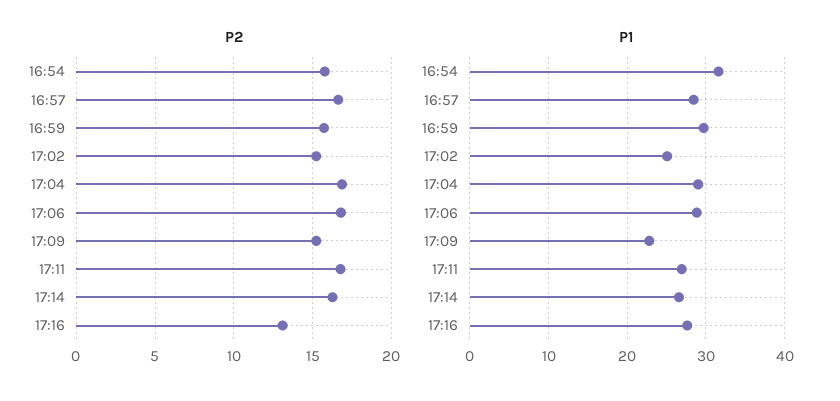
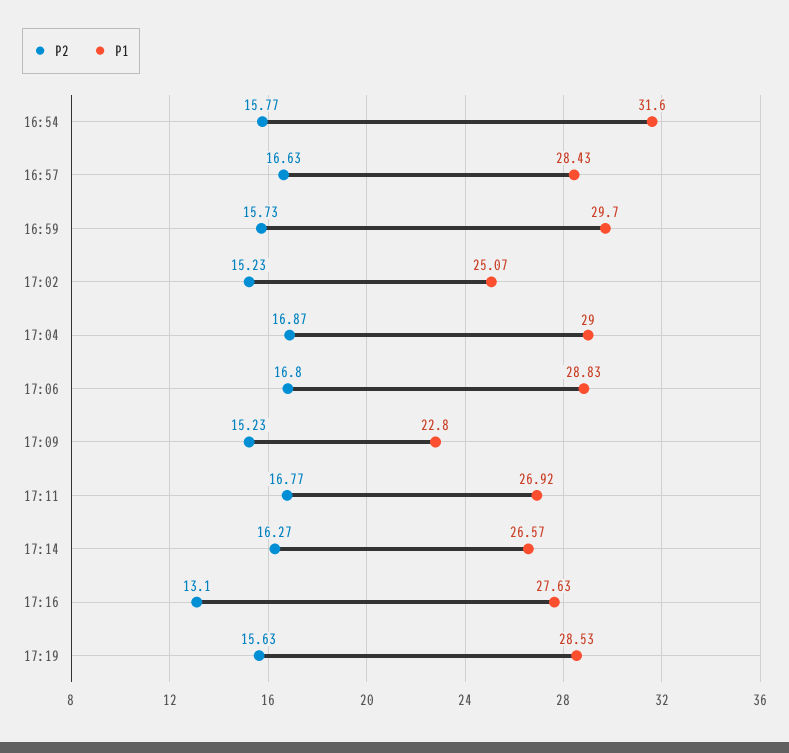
P2, 17:19: none -> 15.63
P1, 17:19: none -> 28.53

